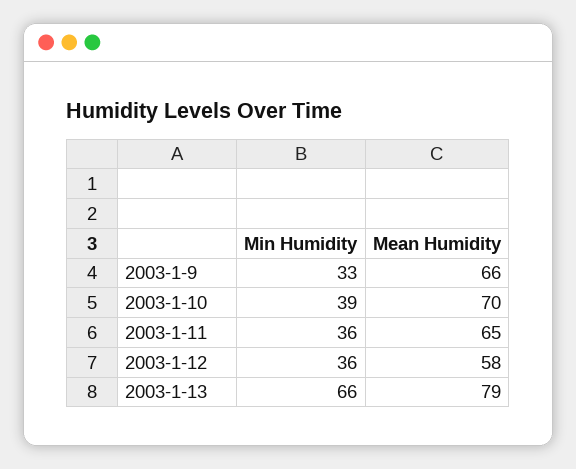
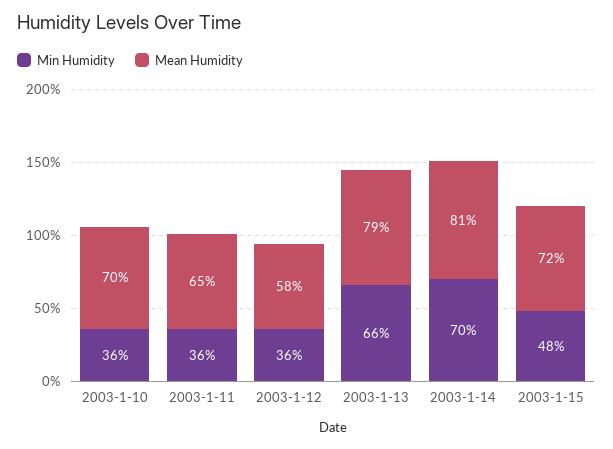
Min Humidity, 2003-1-9: 33 -> none
Mean Humidity, 2003-1-9: 66 -> none
Min Humidity, 2003-1-10: 39 -> 36
Min Humidity, 2003-1-14: none -> 70
Mean Humidity, 2003-1-14: none -> 81
Min Humidity, 2003-1-15: none -> 48
Mean Humidity, 2003-1-15: none -> 72

